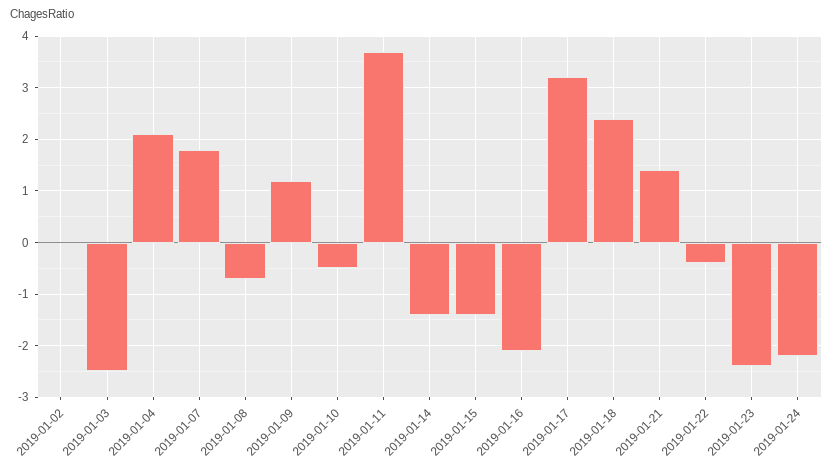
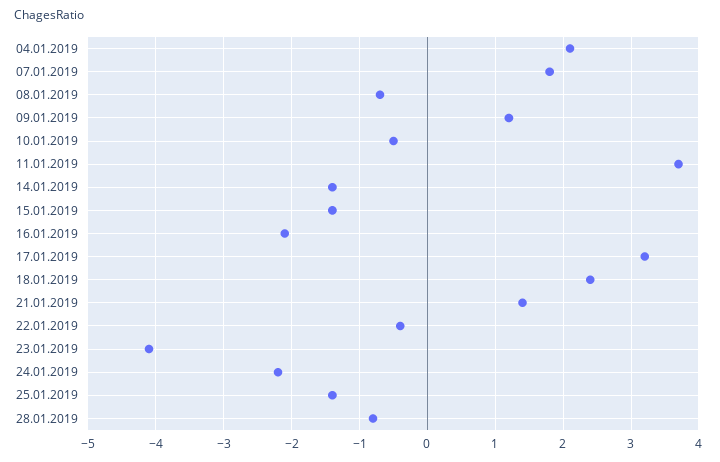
2019-01-02: 0 -> none
2019-01-03: -2.5 -> none
2019-01-23: -2.5 -> -4.1
25.01.2019: none -> -1.4
28.01.2019: none -> -0.8

